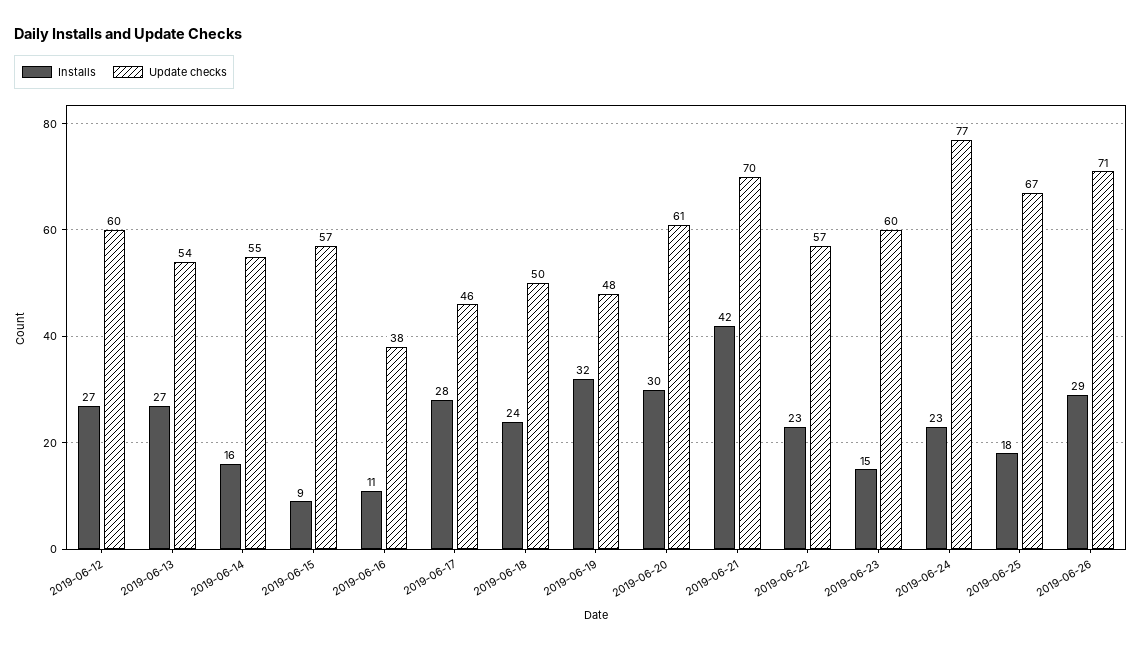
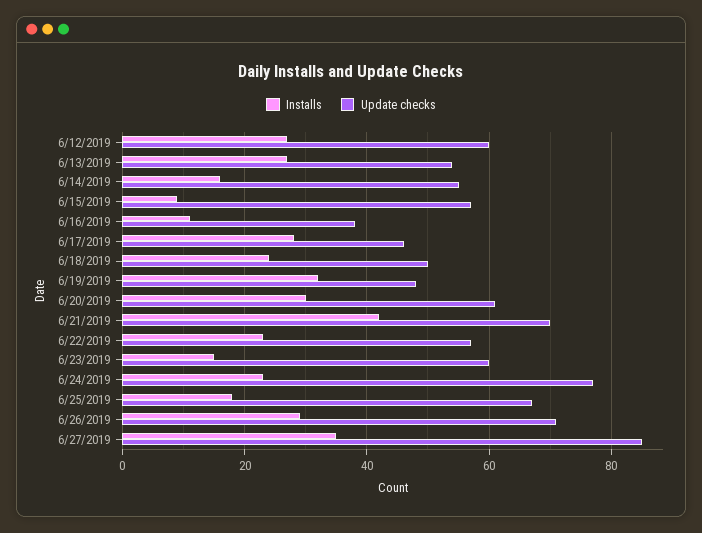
Installs, 6/27/2019: none -> 35
Update checks, 6/27/2019: none -> 85

